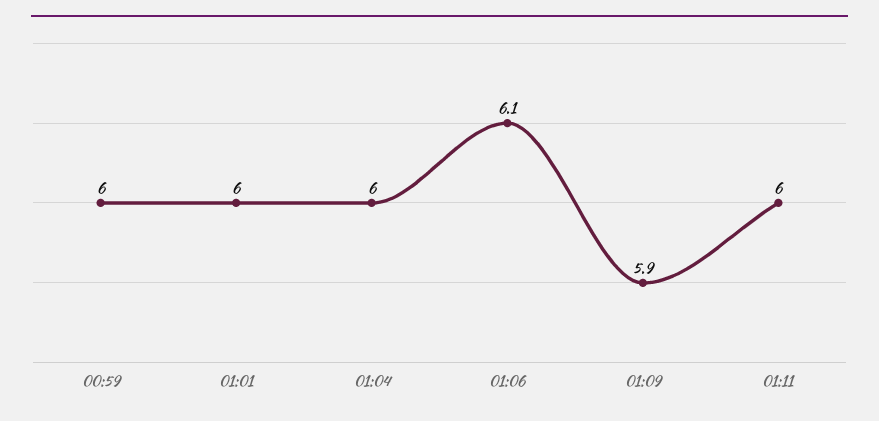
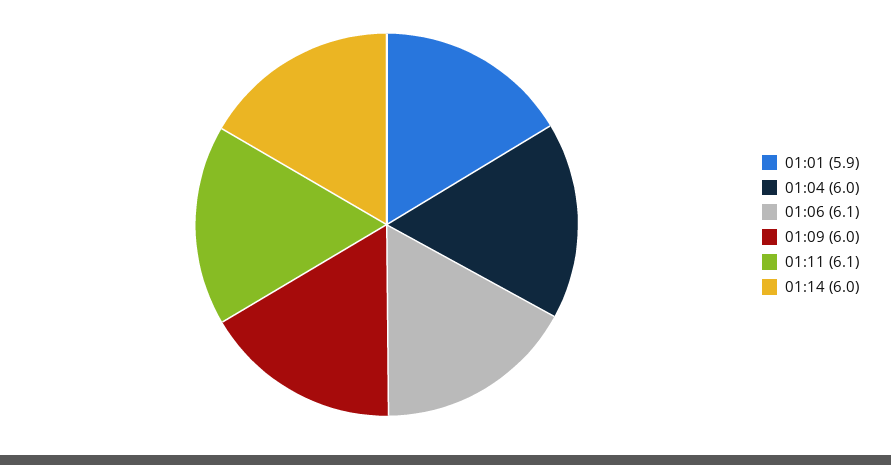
00:59: 6 -> none
01:01: 6 -> 5.9
01:09: 5.9 -> 6
01:11: 6 -> 6.1
01:14: none -> 6

